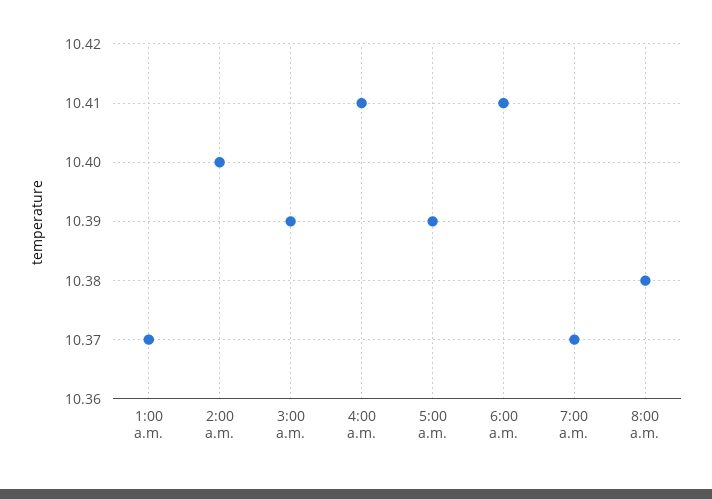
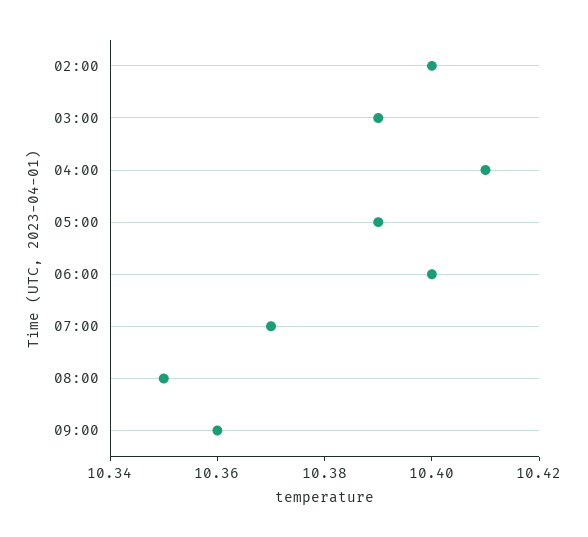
1:00 a.m.: 10.37 -> none
6:00 a.m.: 10.41 -> 10.4
8:00 a.m.: 10.38 -> 10.35
09:00: none -> 10.36

